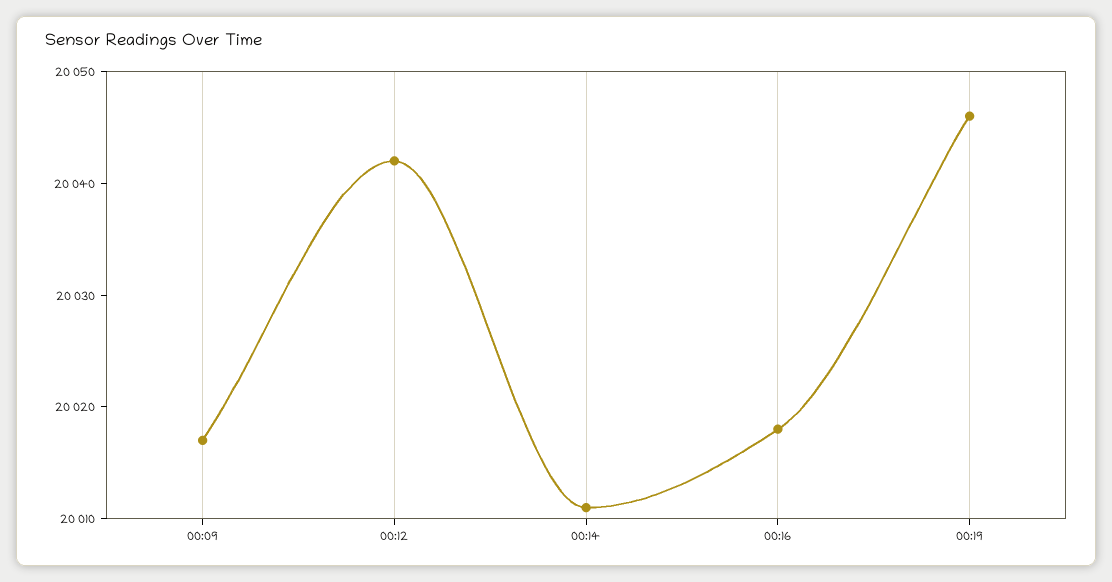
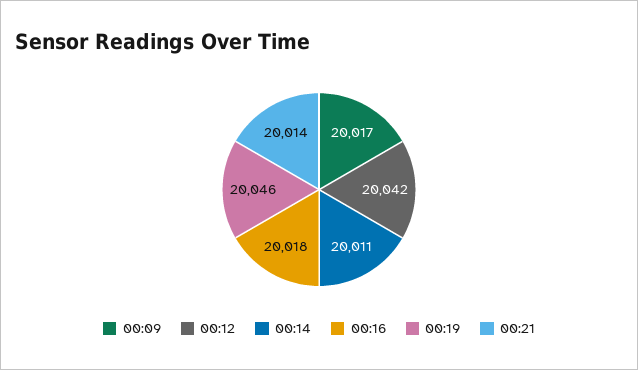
00:21: none -> 20014

